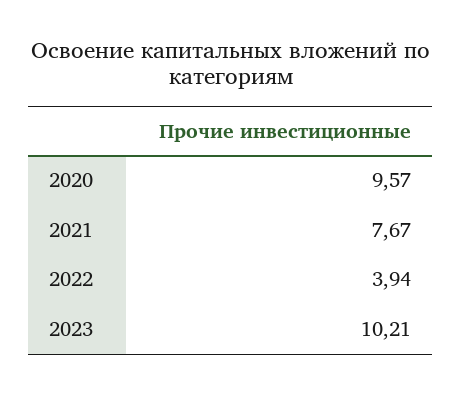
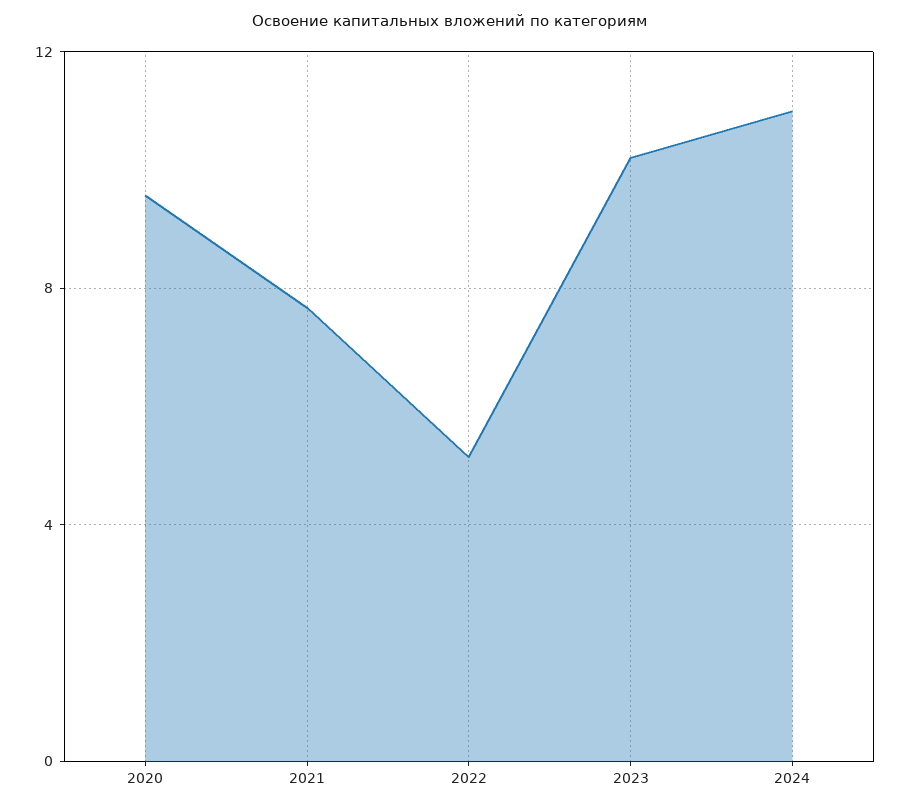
2022: 3.94 -> 5
2024: none -> 11

